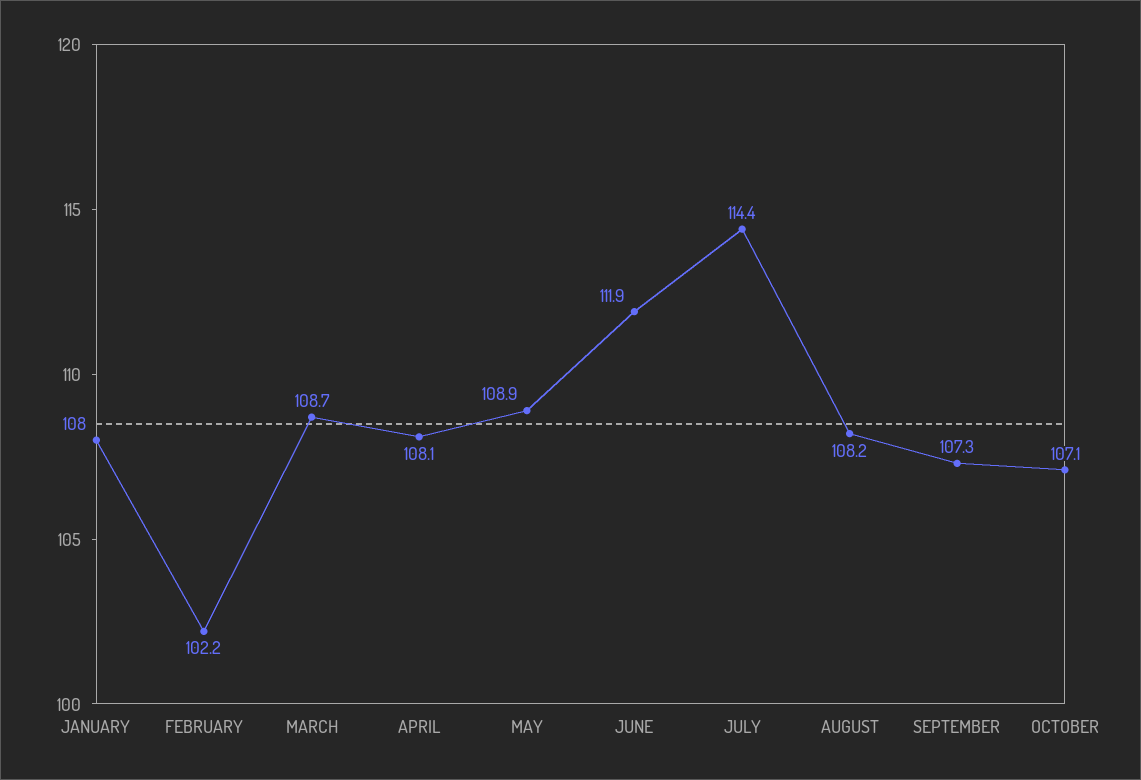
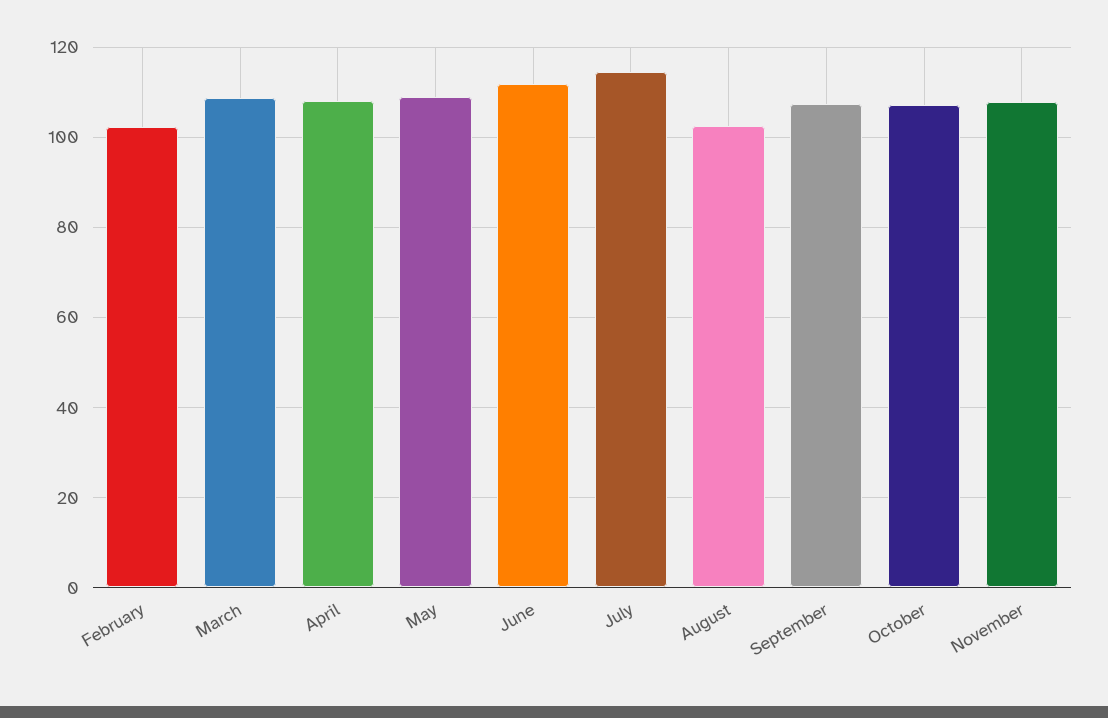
JANUARY: 108 -> none
AUGUST: 108.2 -> 102
November: none -> 108

